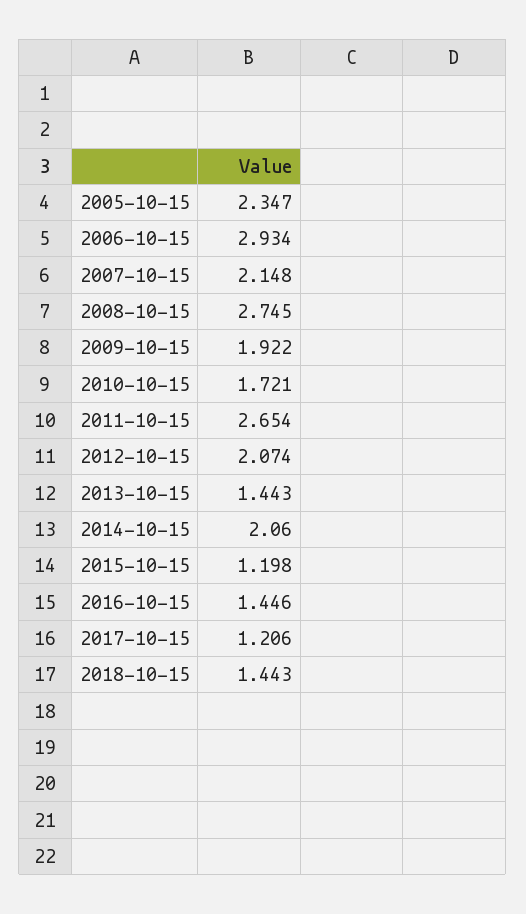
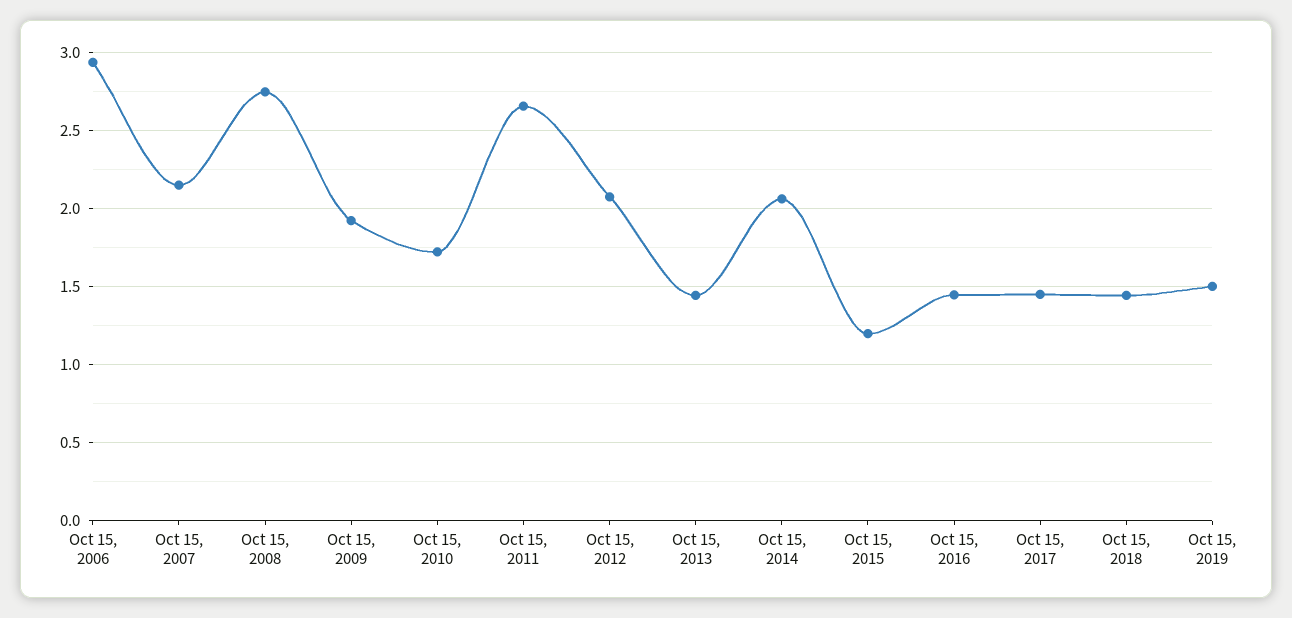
2005-10-15: 2.347 -> none
2017-10-15: 1.206 -> 1.45
Oct 15, 2019: none -> 1.5

